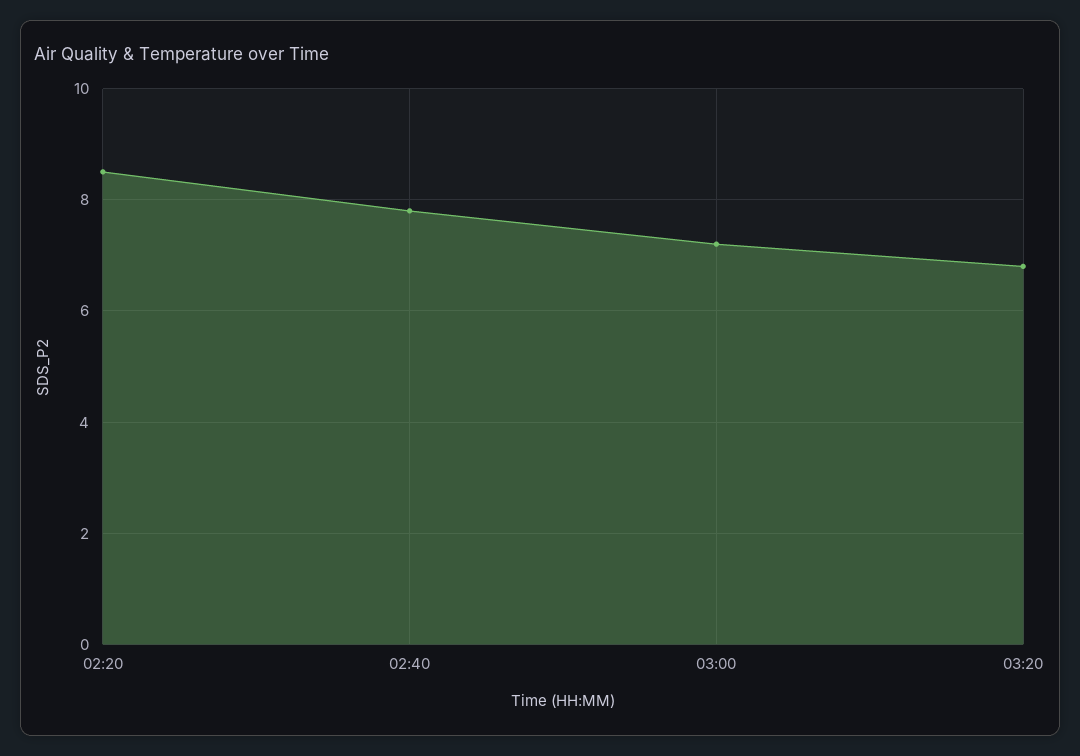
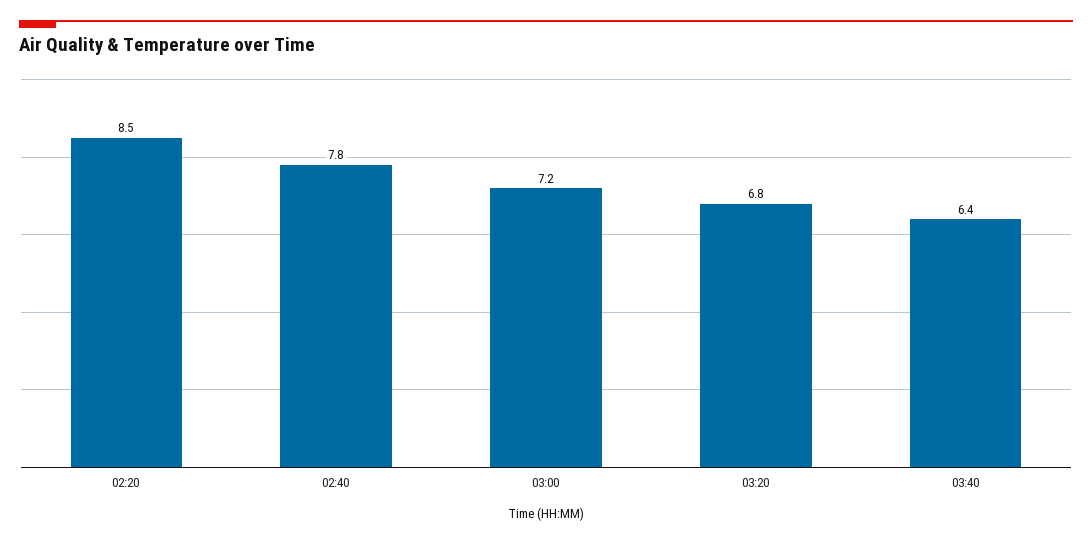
03:40: none -> 6.4

